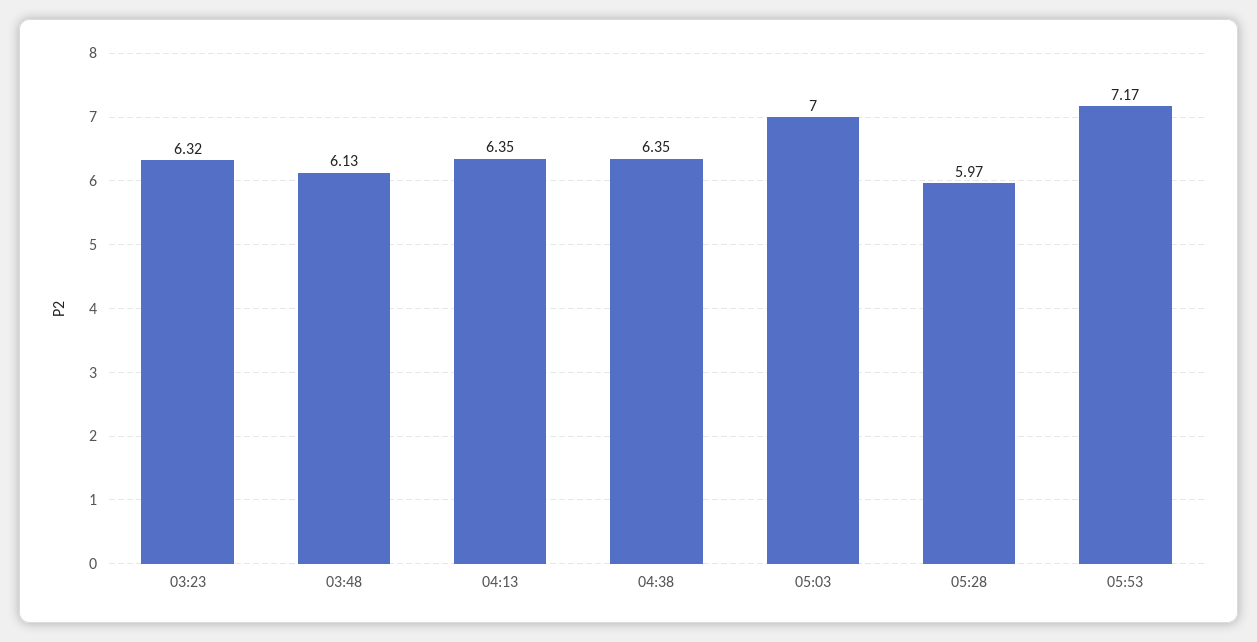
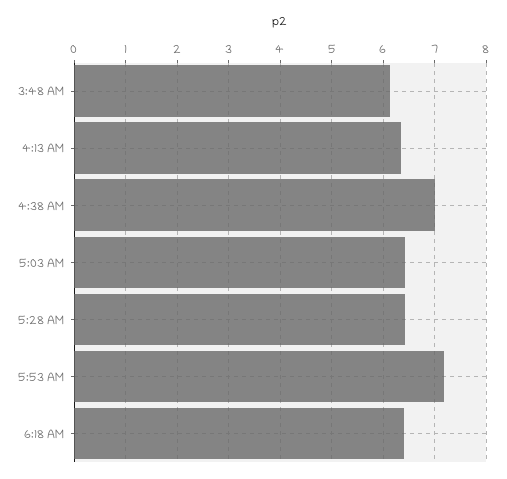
03:23: 6.32 -> none
04:38: 6.35 -> 7
05:03: 7 -> 6.4
05:28: 5.97 -> 6.4
6:18 AM: none -> 6.4

